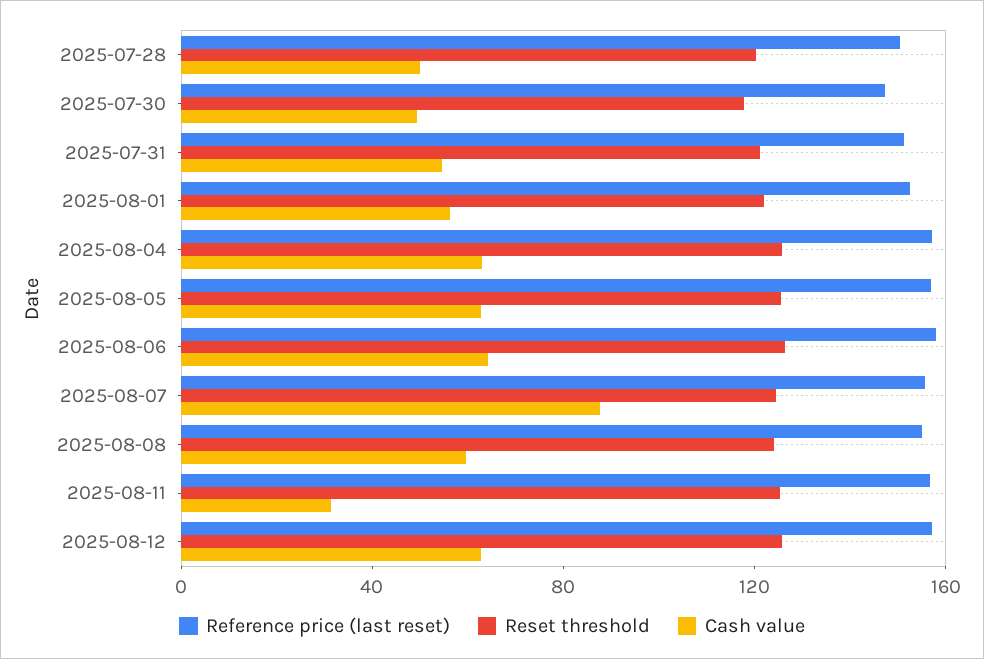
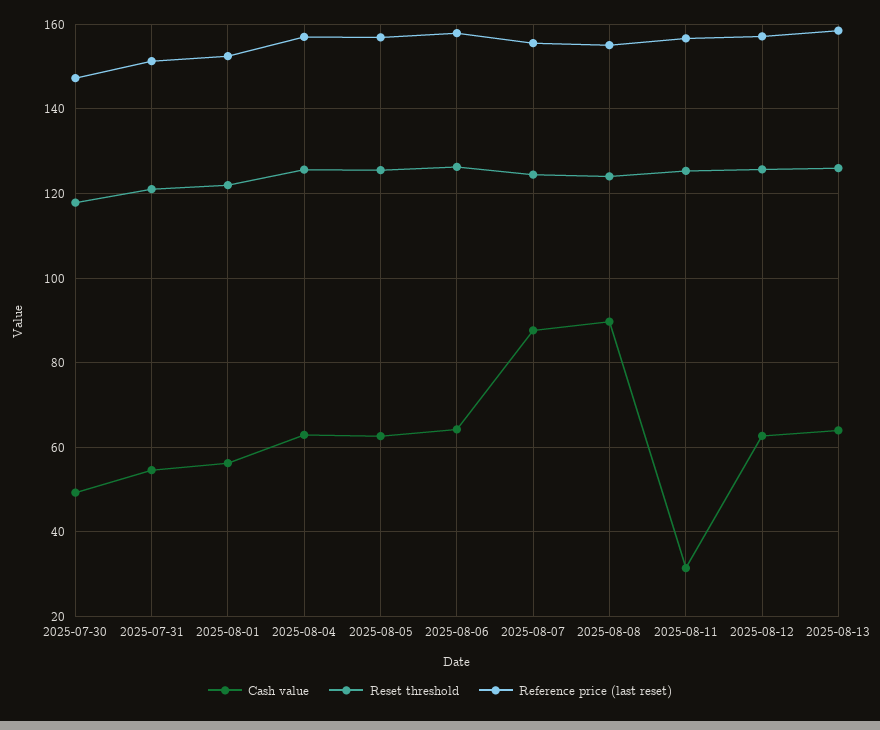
Reference price (last reset), 2025-07-28: 150 -> none
Reset threshold, 2025-07-28: 120 -> none
Cash value, 2025-07-28: 50 -> none
Cash value, 2025-08-08: 60 -> 90
Cash value, 2025-08-13: none -> 64
Reset threshold, 2025-08-13: none -> 126
Reference price (last reset), 2025-08-13: none -> 158

